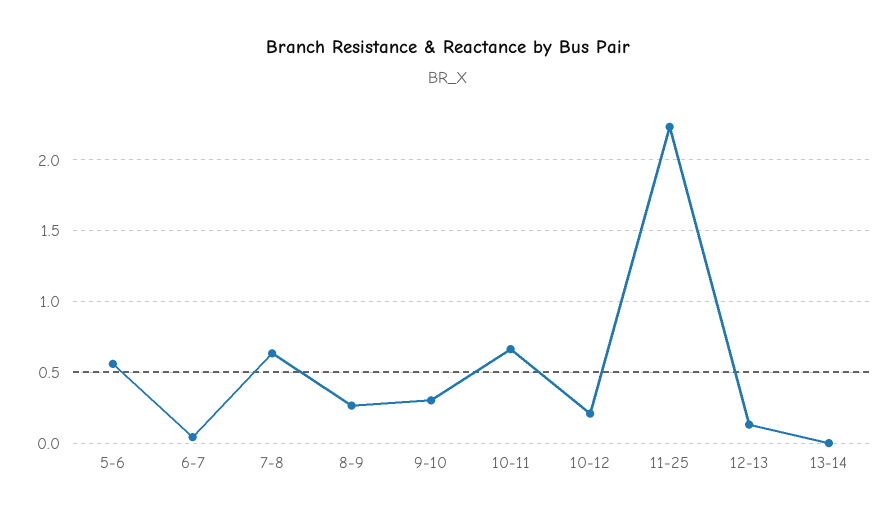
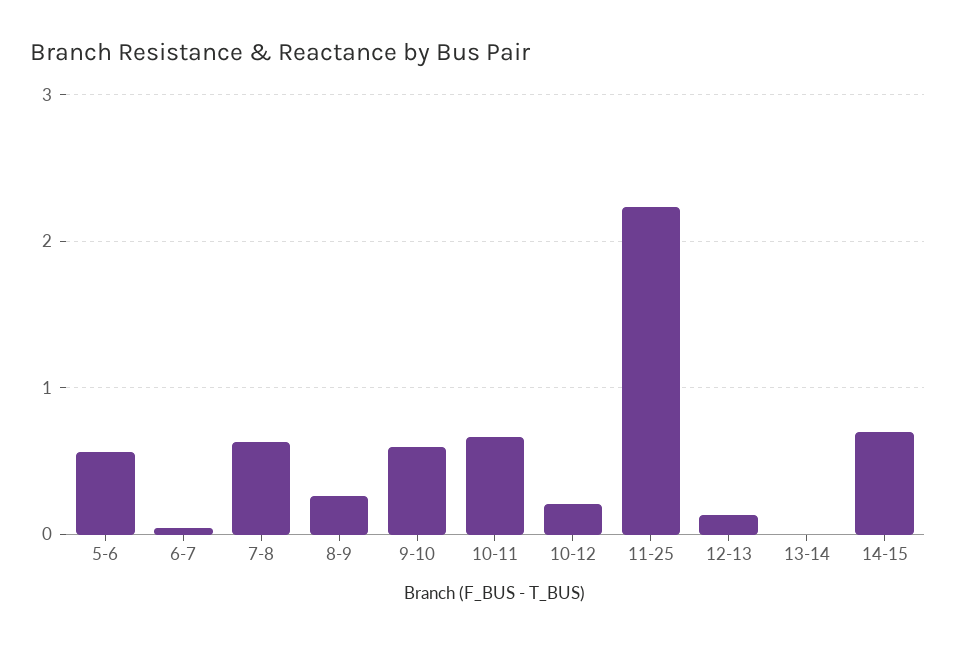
9-10: 0.3 -> 0.6
14-15: none -> 0.7

